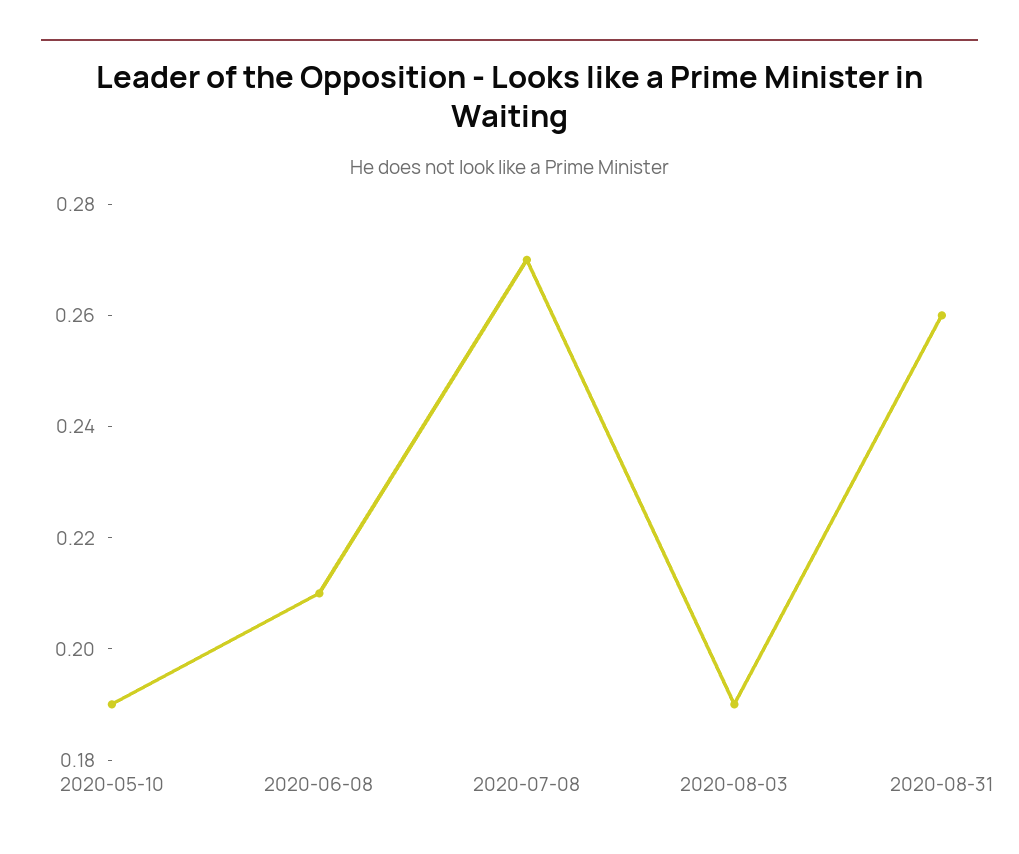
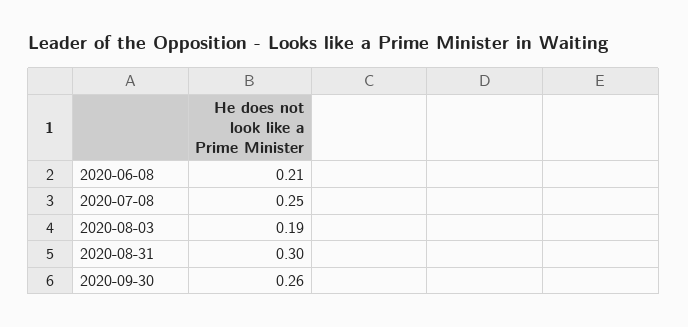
2020-05-10: 0.19 -> none
2020-07-08: 0.27 -> 0.25
2020-08-31: 0.26 -> 0.3
2020-09-30: none -> 0.26

